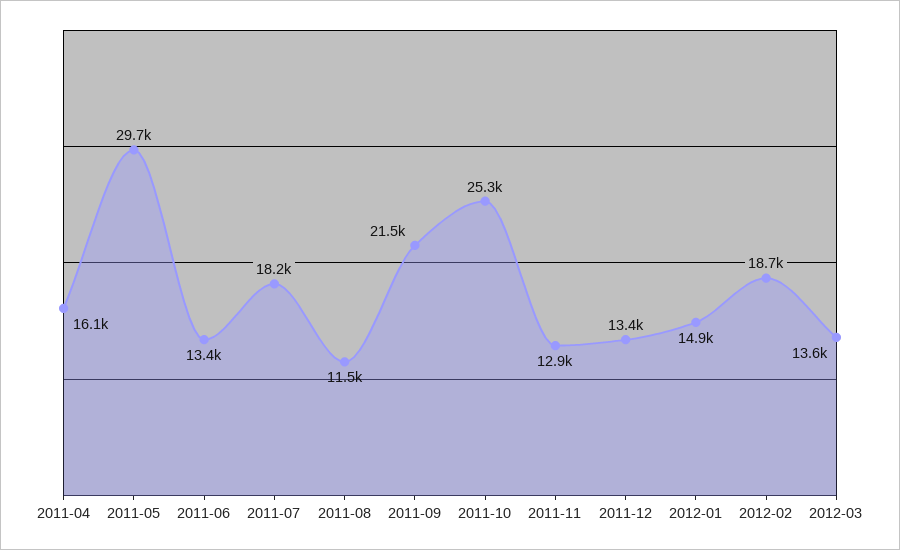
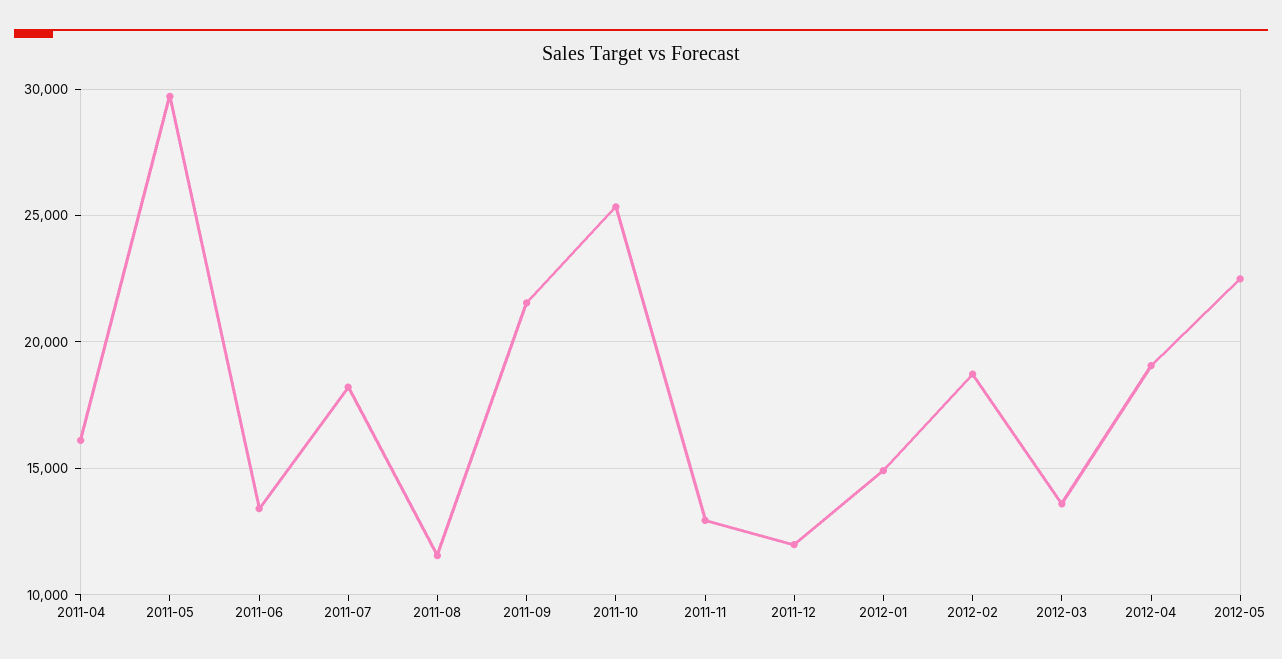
2011-12: 13400 -> 12000
2012-04: none -> 19000
2012-05: none -> 22500

